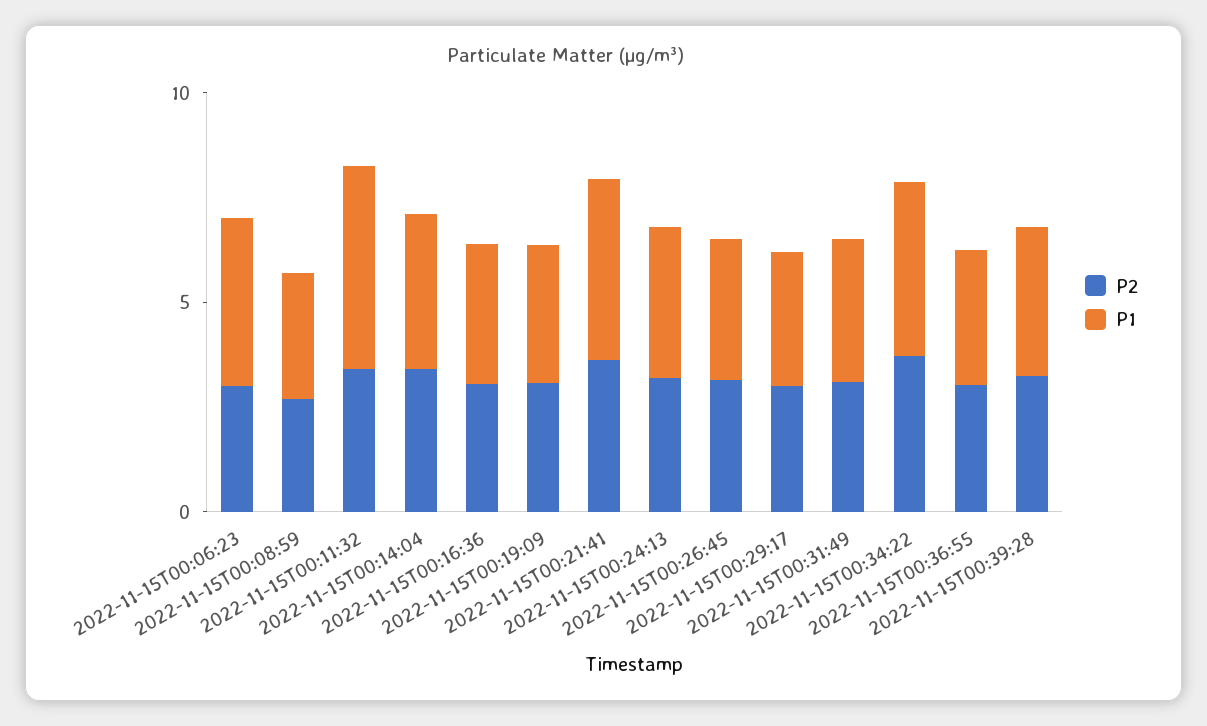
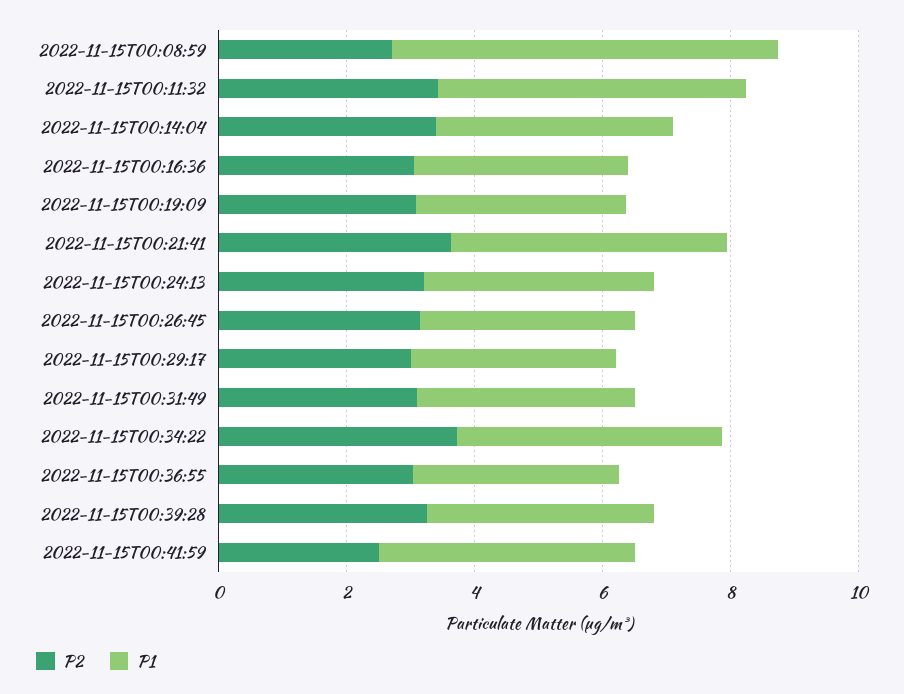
P2, 2022-11-15T00:06:23: 3 -> none
P1, 2022-11-15T00:06:23: 4 -> none
P1, 2022-11-15T00:08:59: 3 -> 6
P2, 2022-11-15T00:41:59: none -> 2.5
P1, 2022-11-15T00:41:59: none -> 4

